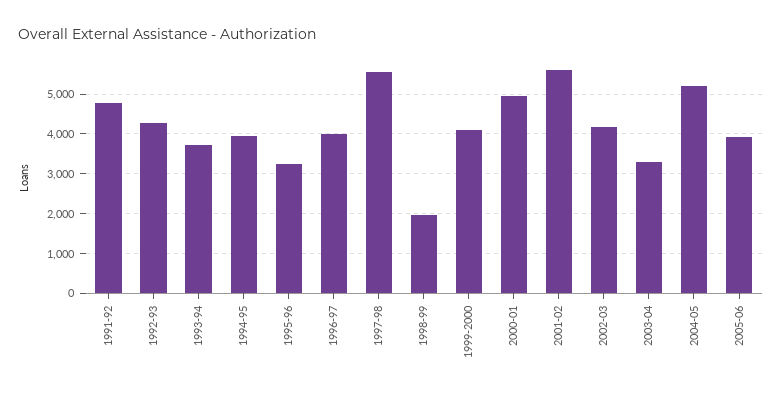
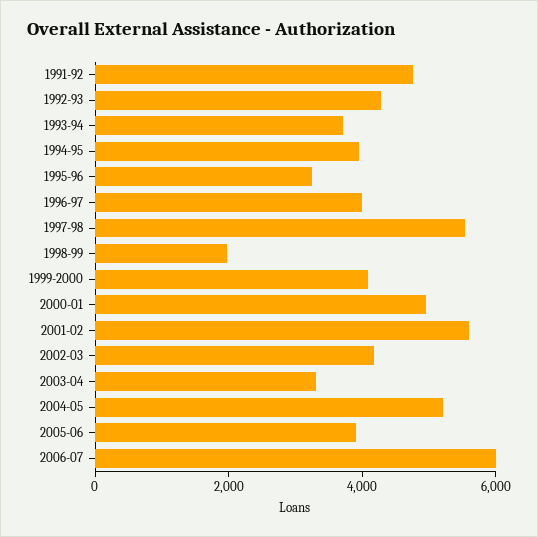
2006-07: none -> 6000

